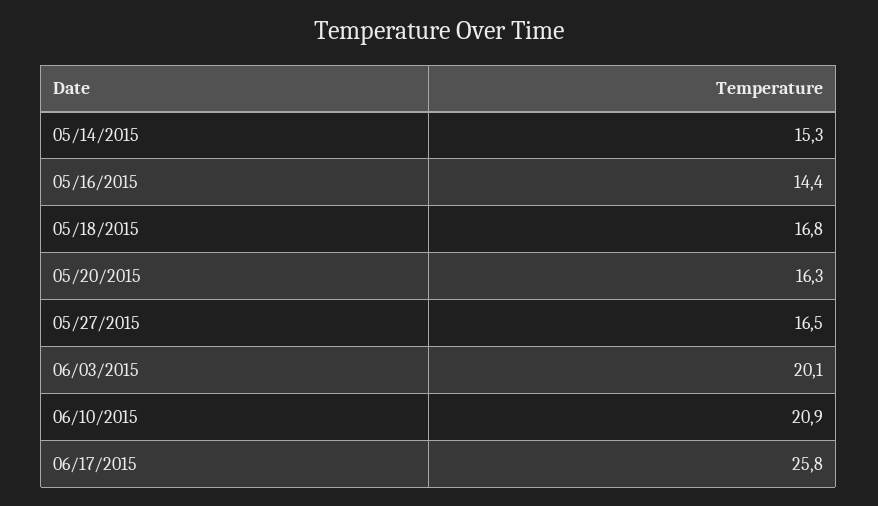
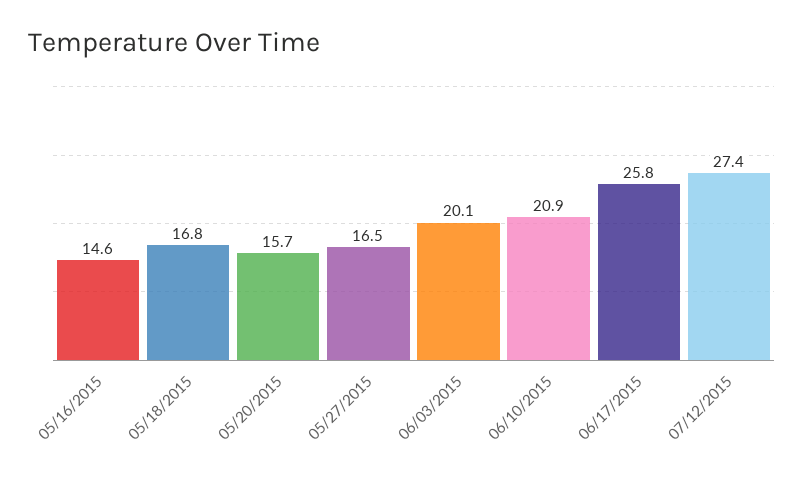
05/14/2015: 15.3 -> none
05/16/2015: 14.4 -> 14.6
05/20/2015: 16.3 -> 15.7
07/12/2015: none -> 27.4

